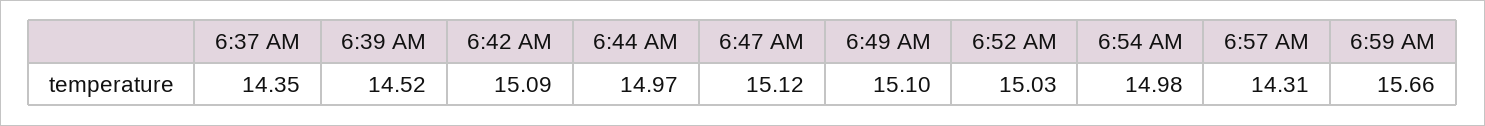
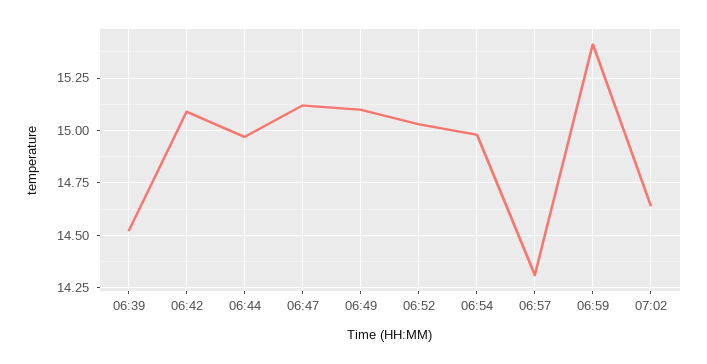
6:37 AM: 14.35 -> none
6:59 AM: 15.66 -> 15.4
07:02: none -> 14.65

